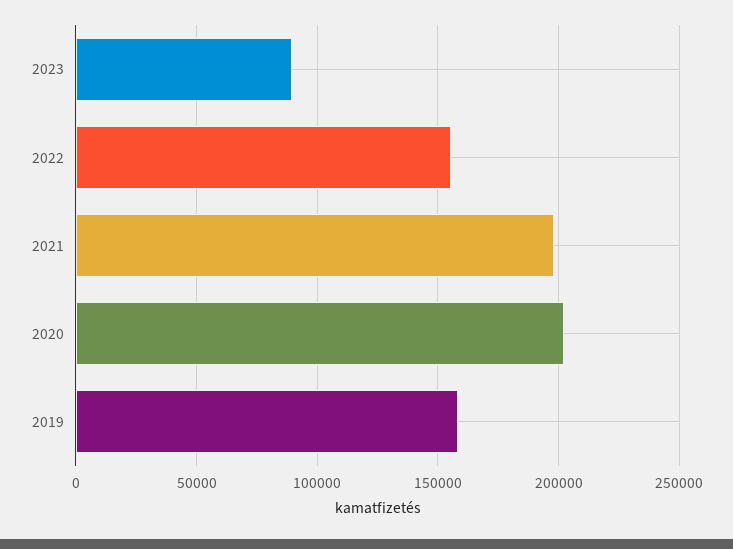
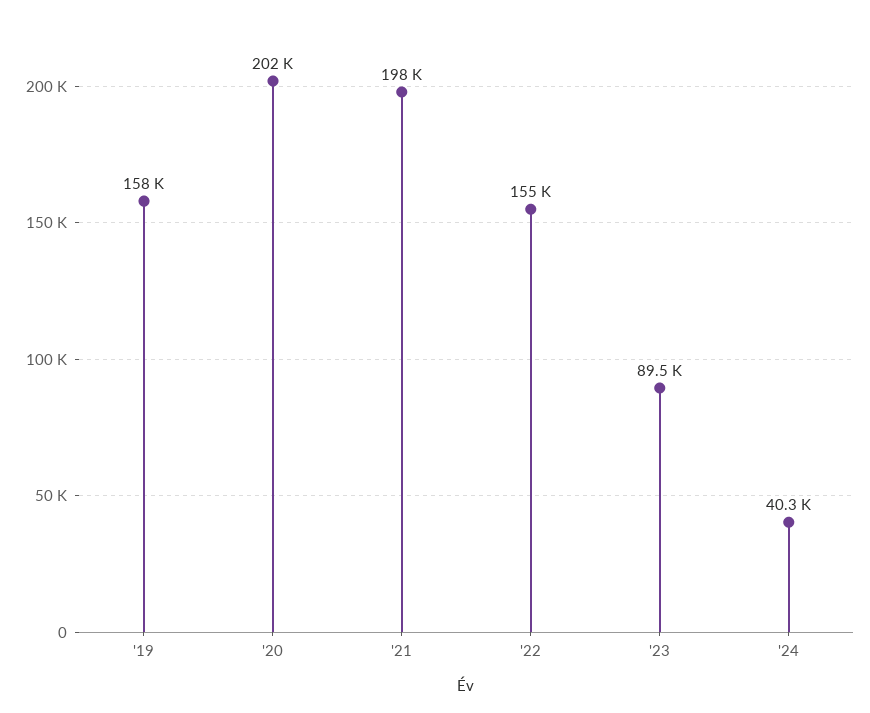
'24: none -> 40300

